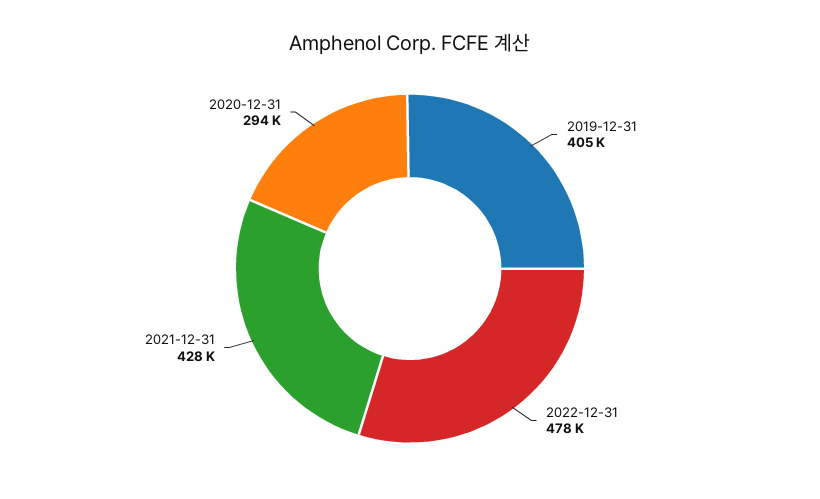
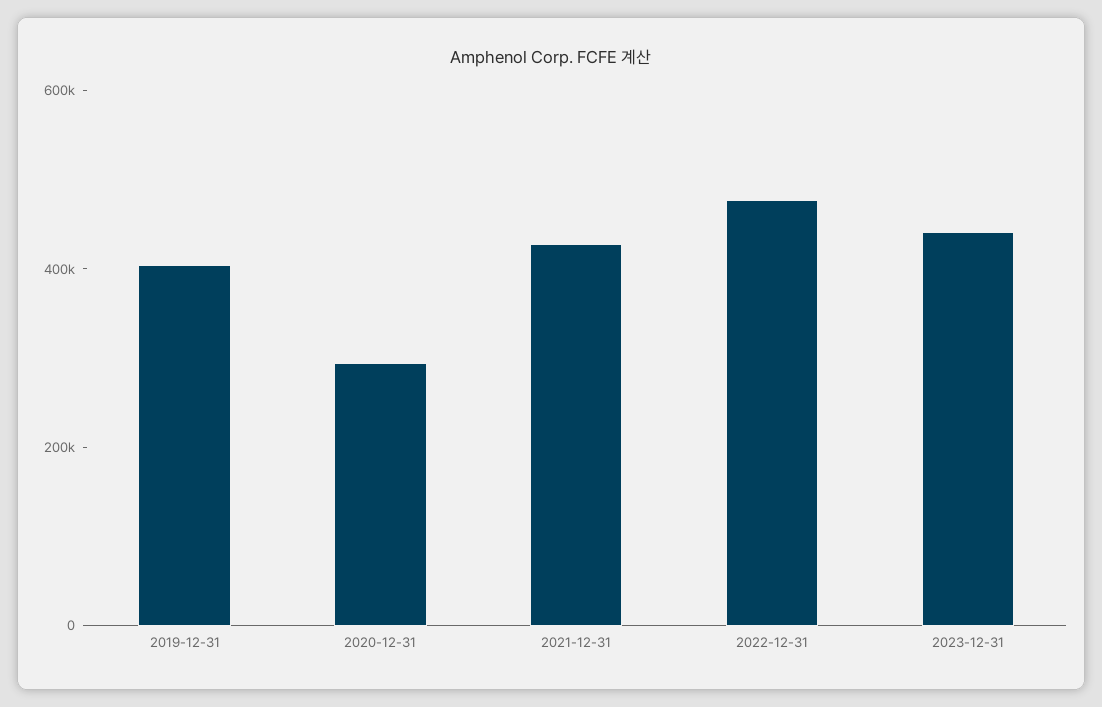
2023-12-31: none -> 450000

